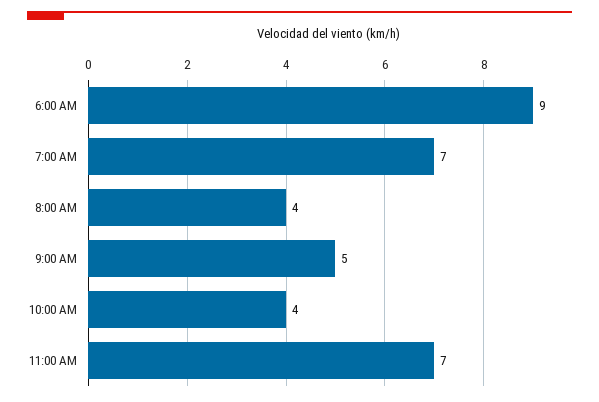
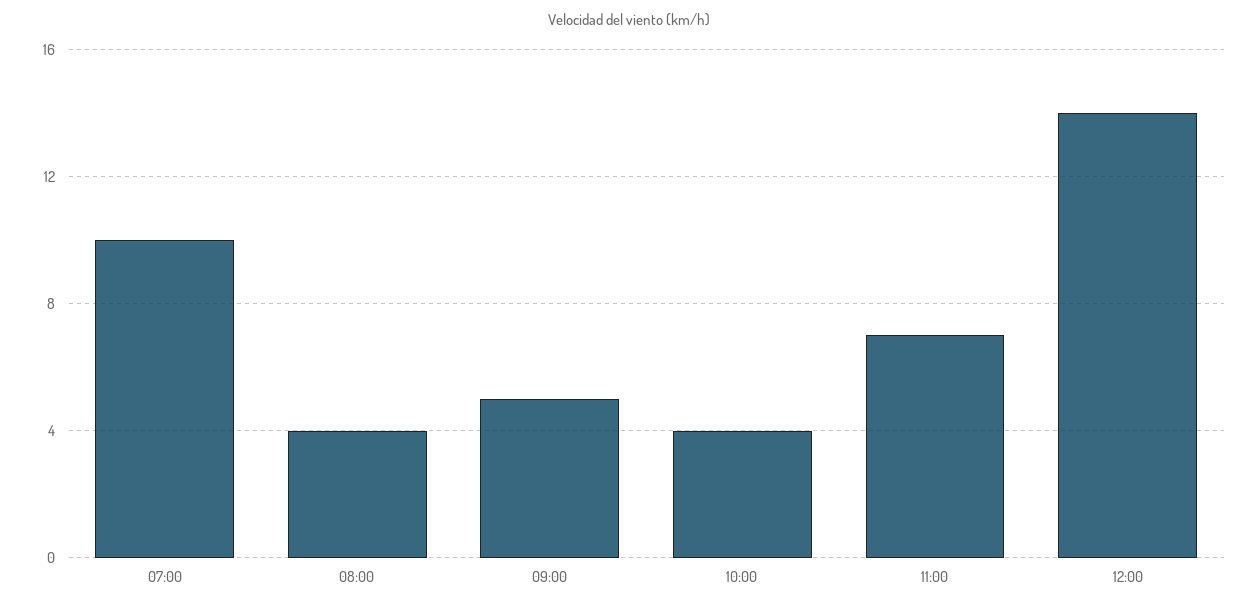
6:00 AM: 9 -> none
7:00 AM: 7 -> 10
12:00: none -> 14

